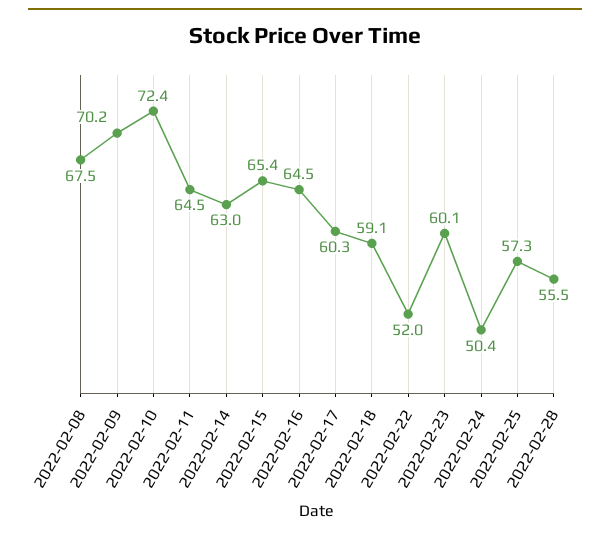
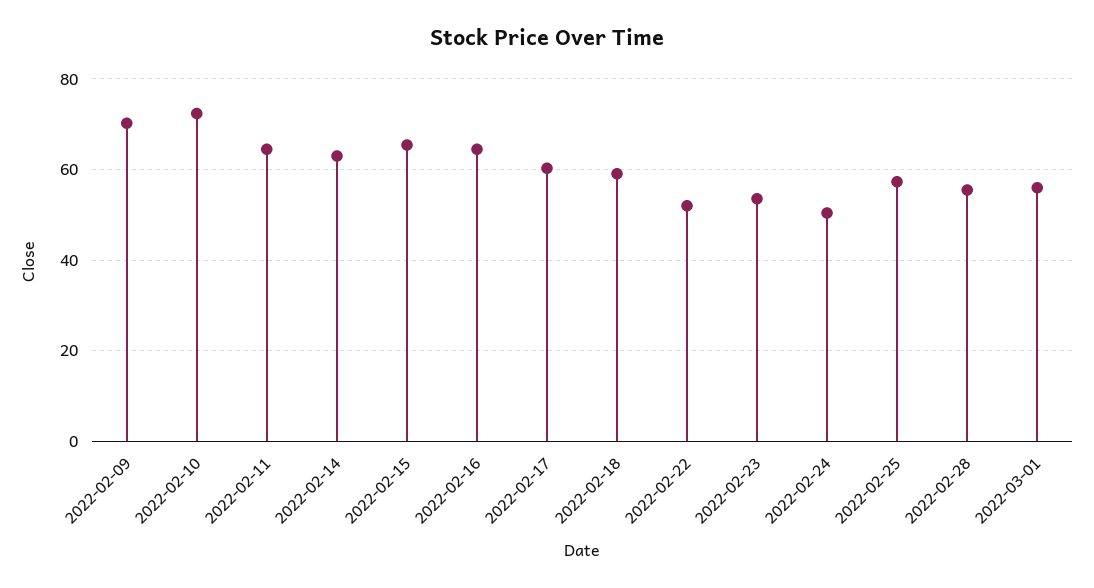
2022-02-08: 67.5 -> none
2022-02-23: 60.1 -> 54
2022-03-01: none -> 56

